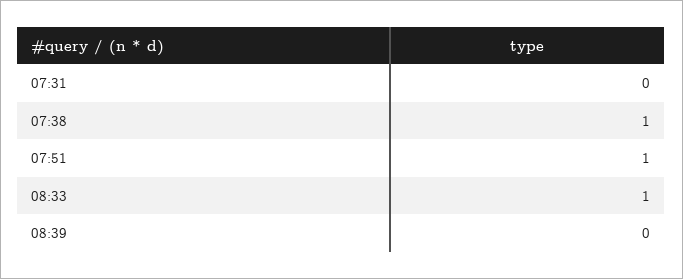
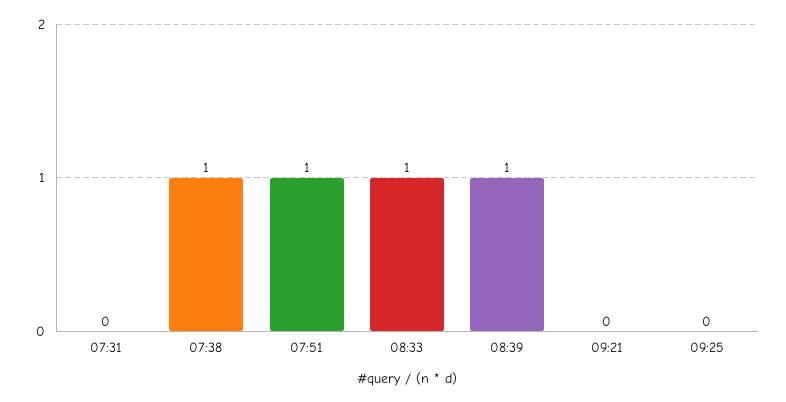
08:39: 0 -> 1
09:21: none -> 0
09:25: none -> 0

